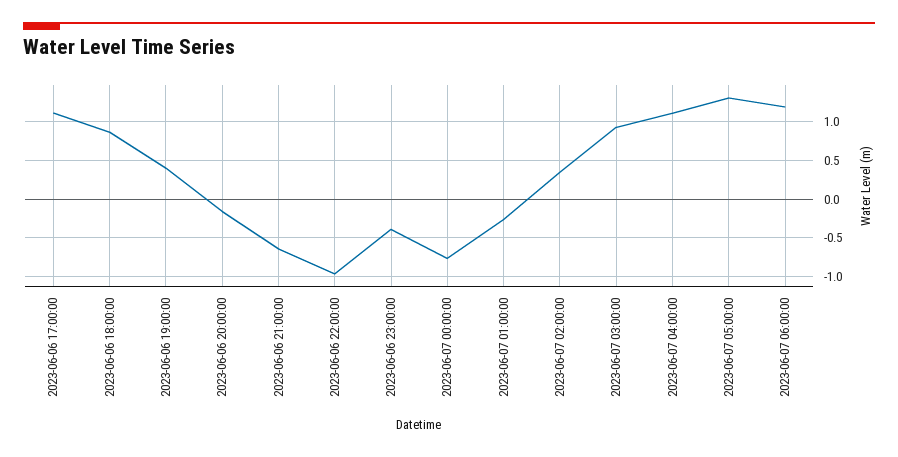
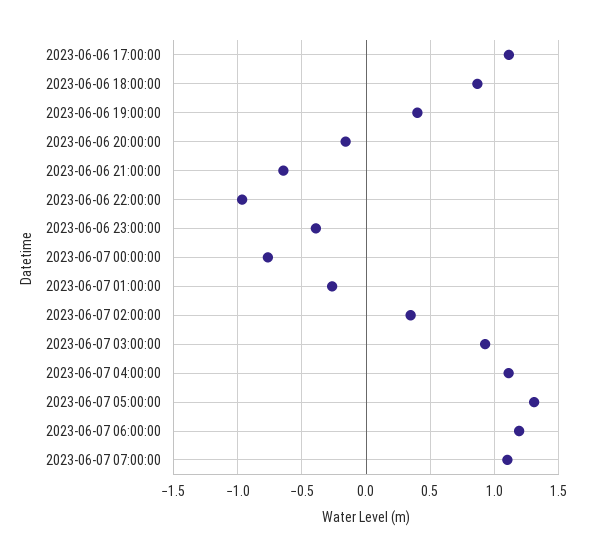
2023-06-07 07:00:00: none -> 1.1

